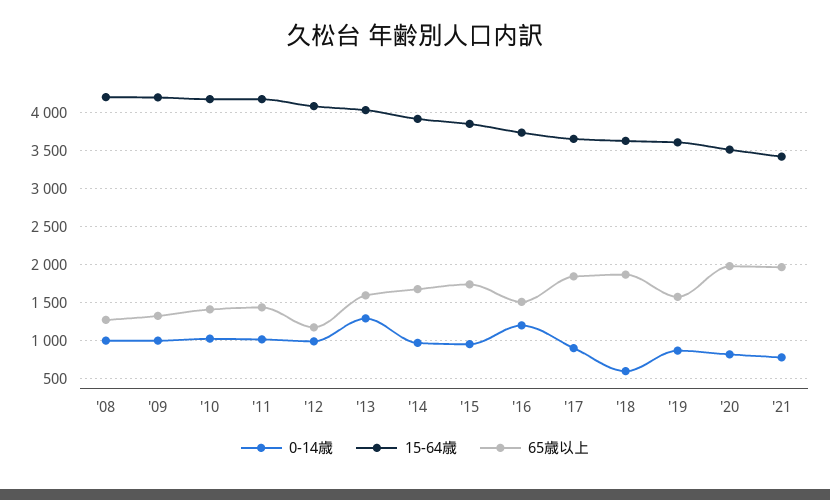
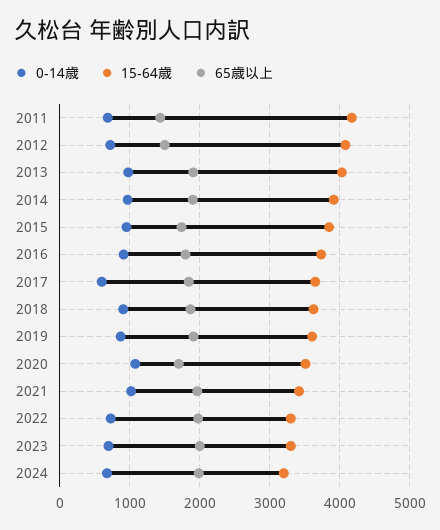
0-14歳, '08: 1000 -> none
15-64歳, '08: 4200 -> none
65歳以上, '08: 1300 -> none
0-14歳, '09: 1000 -> none
15-64歳, '09: 4200 -> none
65歳以上, '09: 1300 -> none
0-14歳, '10: 1000 -> none
15-64歳, '10: 4200 -> none
65歳以上, '10: 1400 -> none
0-14歳, '11: 1000 -> 700
0-14歳, '12: 1000 -> 700
65歳以上, '12: 1200 -> 1500
0-14歳, '13: 1300 -> 1000
65歳以上, '13: 1600 -> 1900
65歳以上, '14: 1700 -> 1900
0-14歳, '16: 1200 -> 900
65歳以上, '16: 1500 -> 1800
0-14歳, '17: 900 -> 600
0-14歳, '18: 600 -> 900
65歳以上, '19: 1600 -> 1900
0-14歳, '20: 800 -> 1100
65歳以上, '20: 2000 -> 1700
0-14歳, '21: 800 -> 1000
0-14歳, 2022: none -> 700
15-64歳, 2022: none -> 3300
65歳以上, 2022: none -> 2000
0-14歳, 2023: none -> 700
15-64歳, 2023: none -> 3300
65歳以上, 2023: none -> 2000
0-14歳, 2024: none -> 700
15-64歳, 2024: none -> 3200
65歳以上, 2024: none -> 2000

